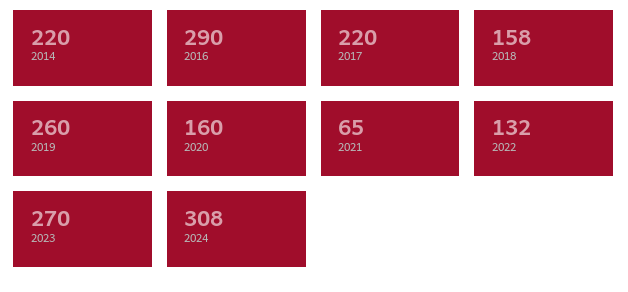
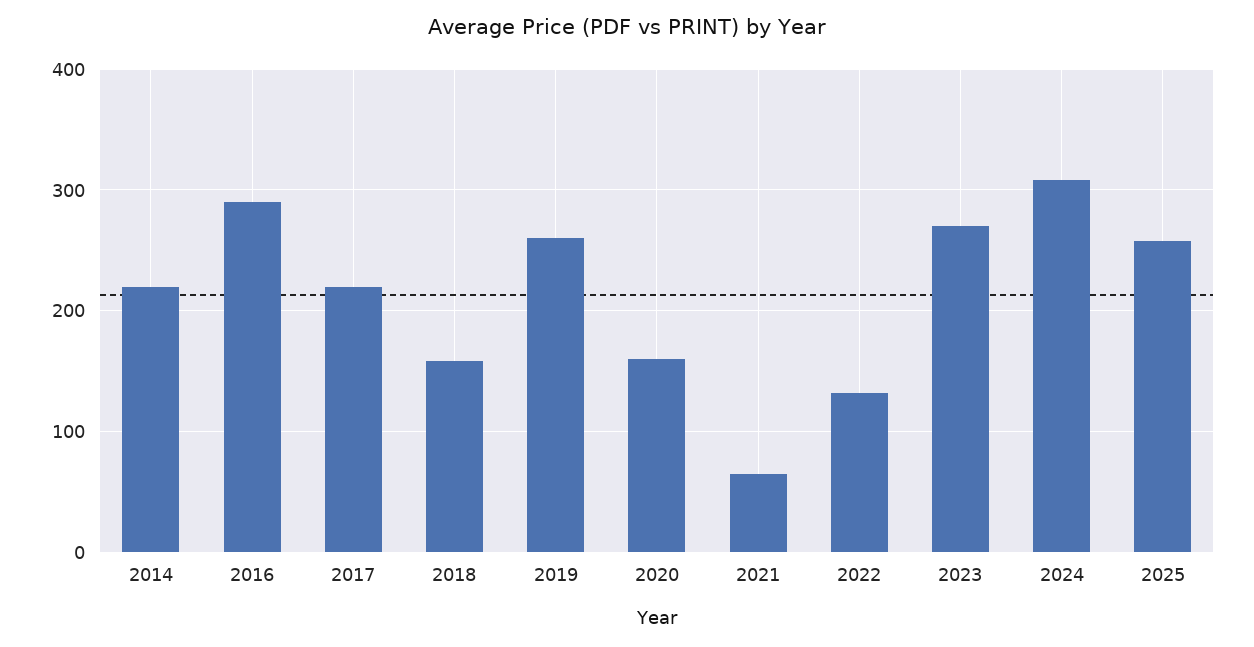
2025: none -> 260

